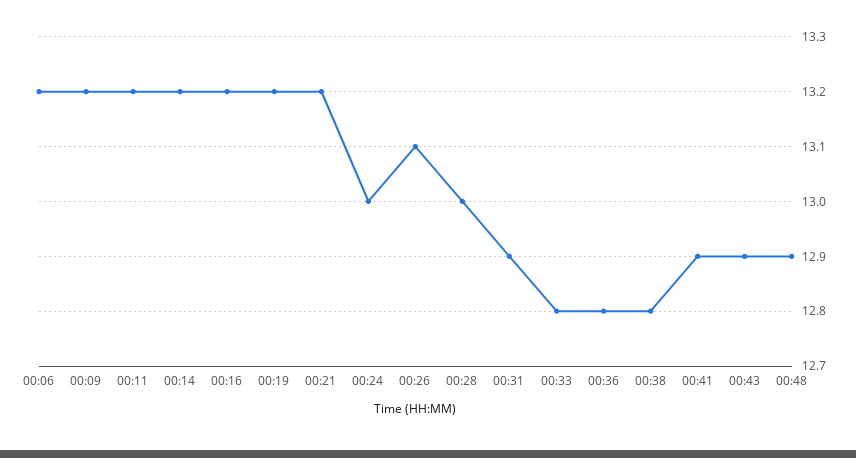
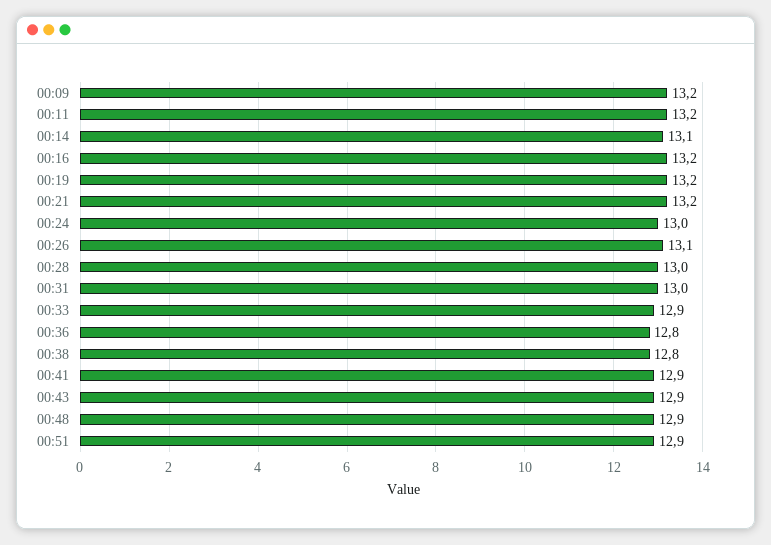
00:06: 13.2 -> none
00:14: 13.2 -> 13.1
00:31: 12.9 -> 13
00:33: 12.8 -> 12.9
00:51: none -> 12.9

